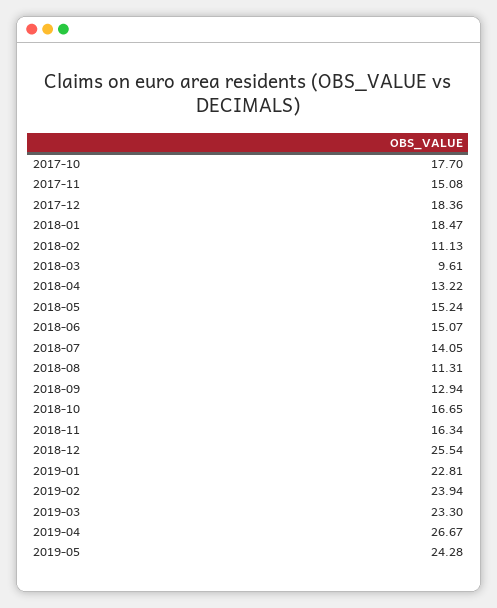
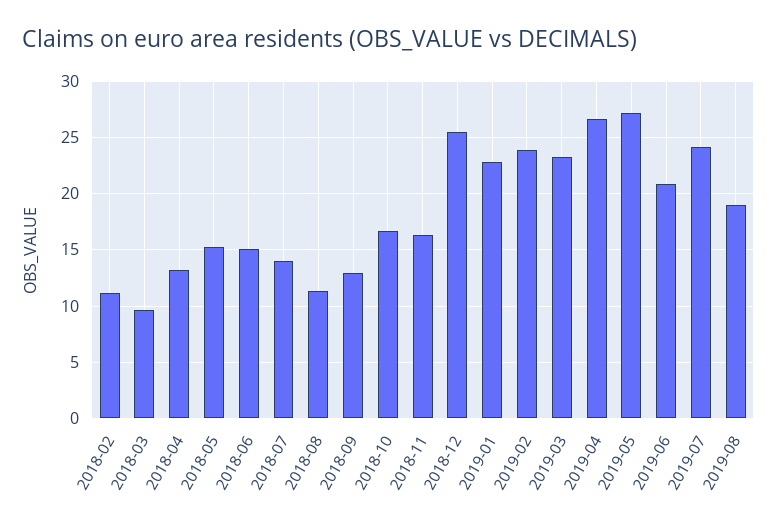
2017-10: 17.7 -> none
2017-11: 15.08 -> none
2017-12: 18.36 -> none
2018-01: 18.47 -> none
2019-05: 24.28 -> 27
2019-06: none -> 21
2019-07: none -> 24
2019-08: none -> 19

